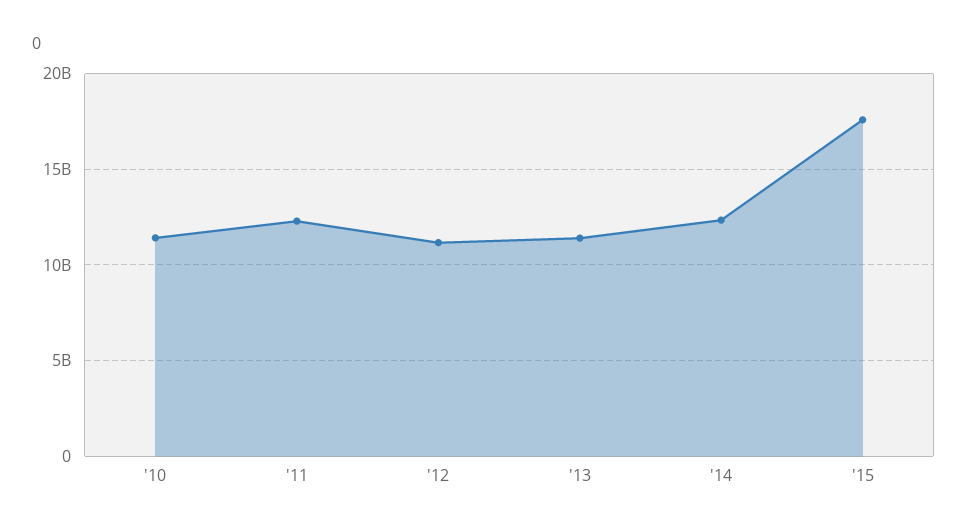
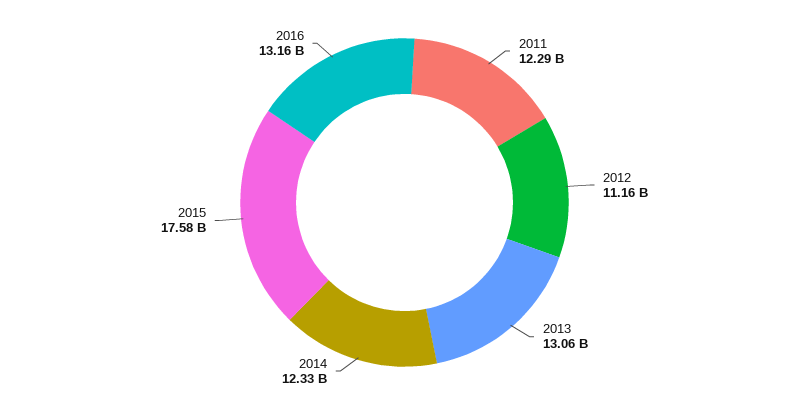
'10: 11500000000 -> none
'13: 11500000000 -> 13060000000
2016: none -> 13160000000

